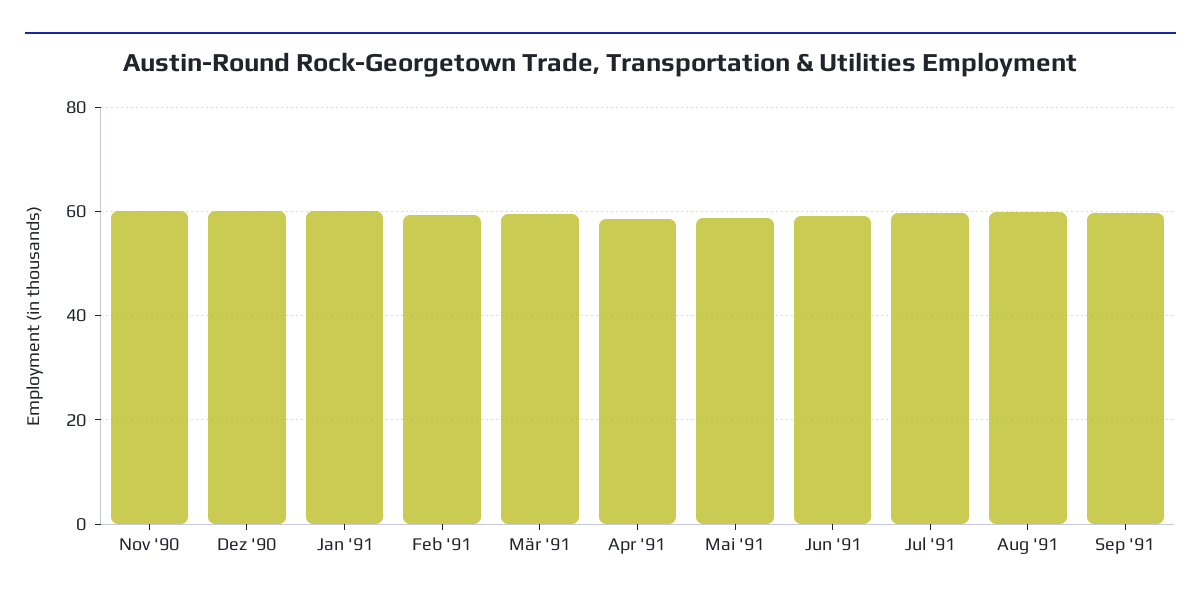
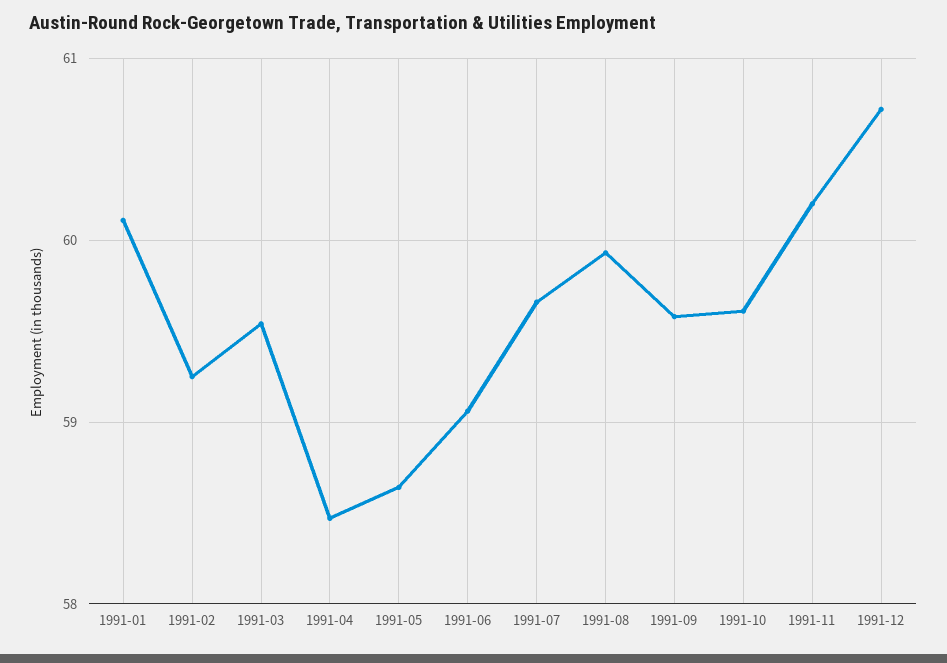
Nov '90: 60 -> none
Dez '90: 60 -> none
1991-10: none -> 59.6
1991-11: none -> 60.2
1991-12: none -> 60.7

